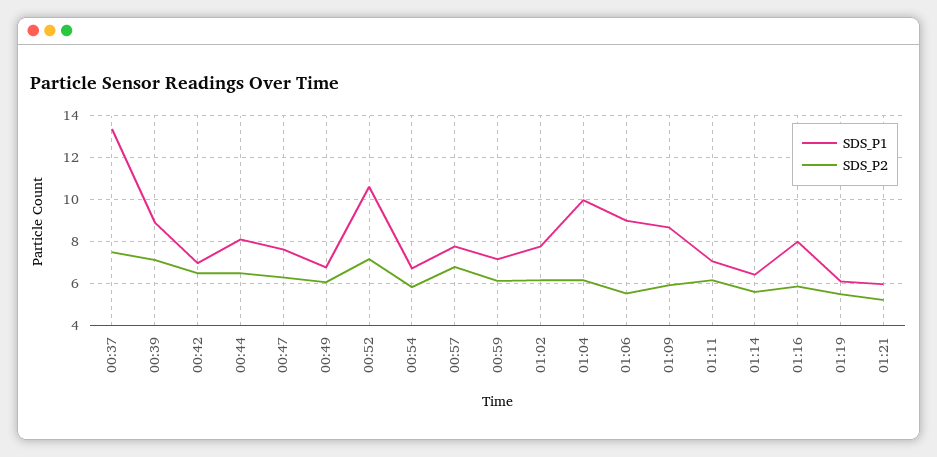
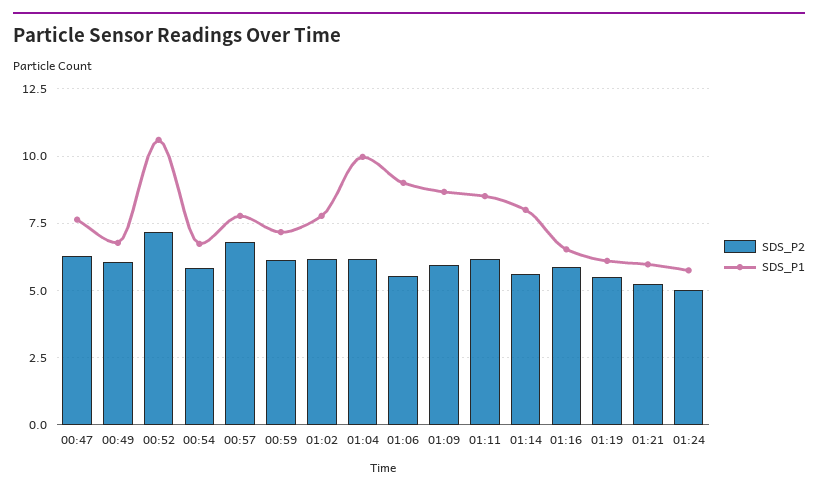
SDS_P1, 00:37: 13.5 -> none
SDS_P2, 00:37: 7.5 -> none
SDS_P1, 00:39: 9 -> none
SDS_P2, 00:39: 7 -> none
SDS_P1, 00:42: 7 -> none
SDS_P2, 00:42: 6.5 -> none
SDS_P1, 00:44: 8 -> none
SDS_P2, 00:44: 6.5 -> none
SDS_P1, 01:11: 7 -> 8.5
SDS_P1, 01:14: 6.5 -> 8
SDS_P1, 01:16: 8 -> 6.5
SDS_P2, 01:24: none -> 5
SDS_P1, 01:24: none -> 5.75

